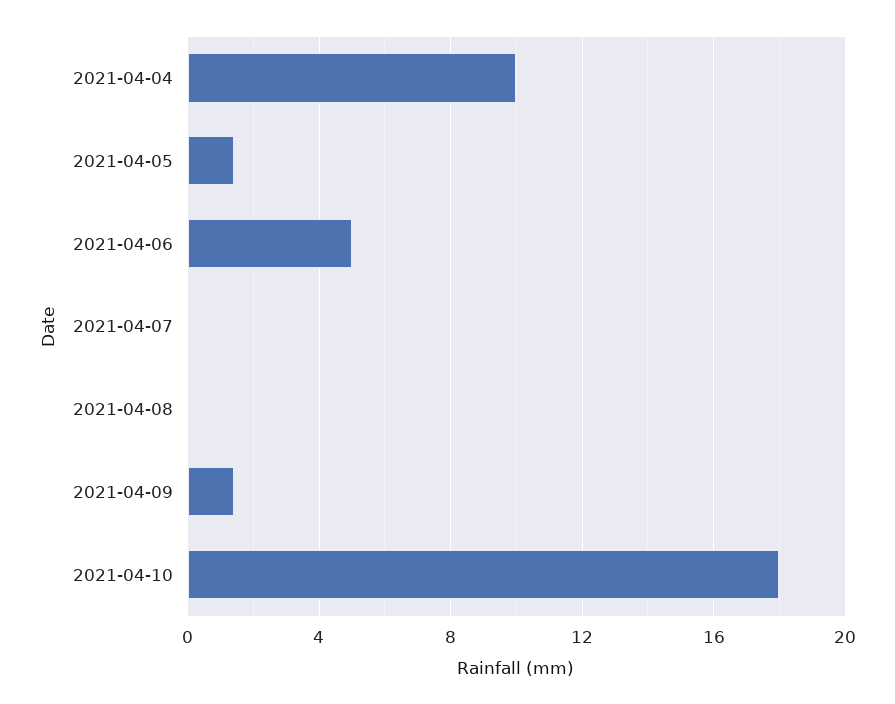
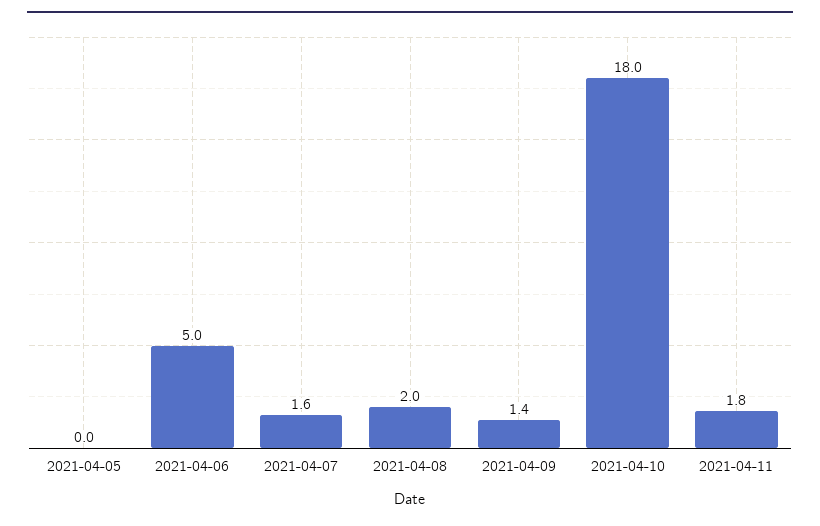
2021-04-04: 10 -> none
2021-04-05: 1.5 -> 0
2021-04-07: 0 -> 1.6
2021-04-08: 0 -> 2
2021-04-11: none -> 1.8

